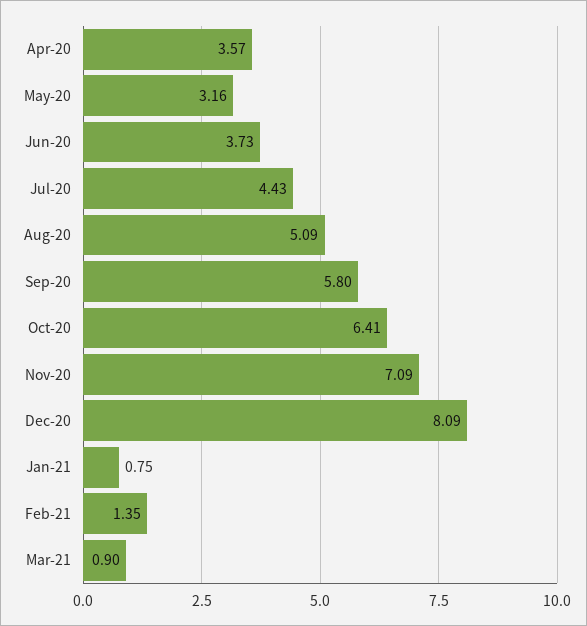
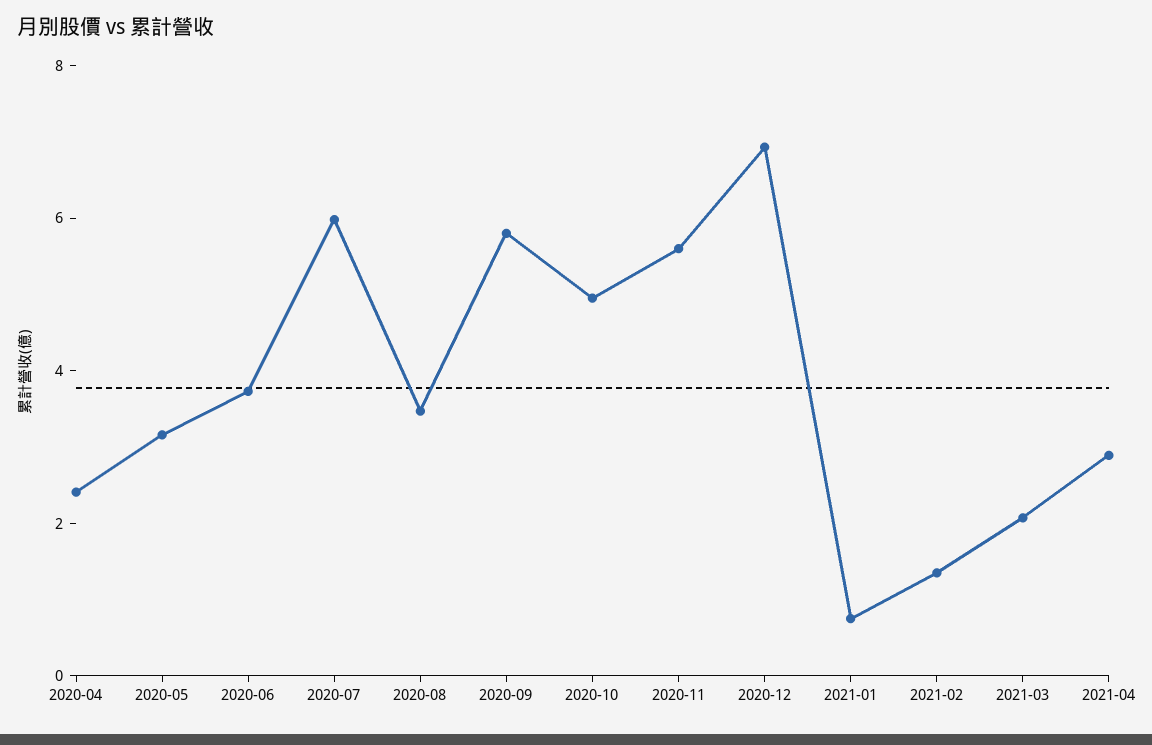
Apr-20: 3.57 -> 2.5
Jul-20: 4.43 -> 6
Aug-20: 5.09 -> 3.5
Oct-20: 6.41 -> 5
Nov-20: 7.09 -> 5.5
Dec-20: 8.09 -> 7
Mar-21: 0.9 -> 2
2021-04: none -> 3

